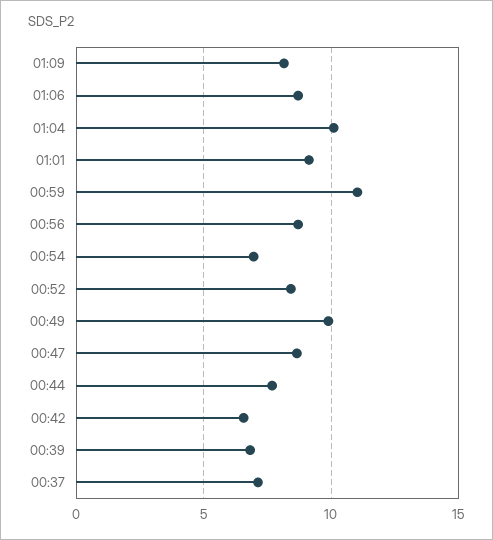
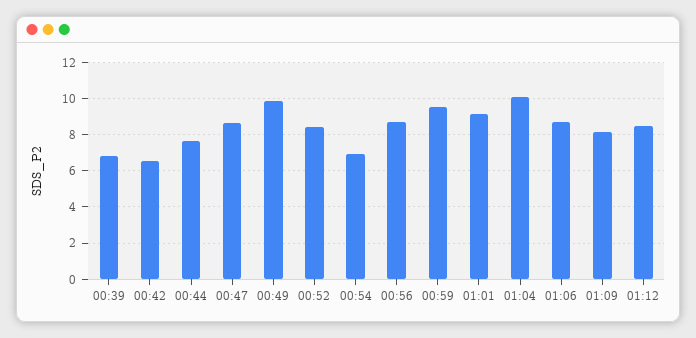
00:59: 11 -> 9.5
00:37: 7 -> none
01:12: none -> 8.5

